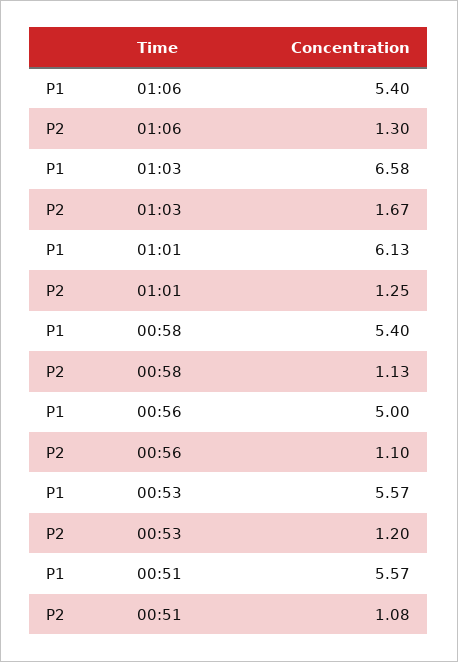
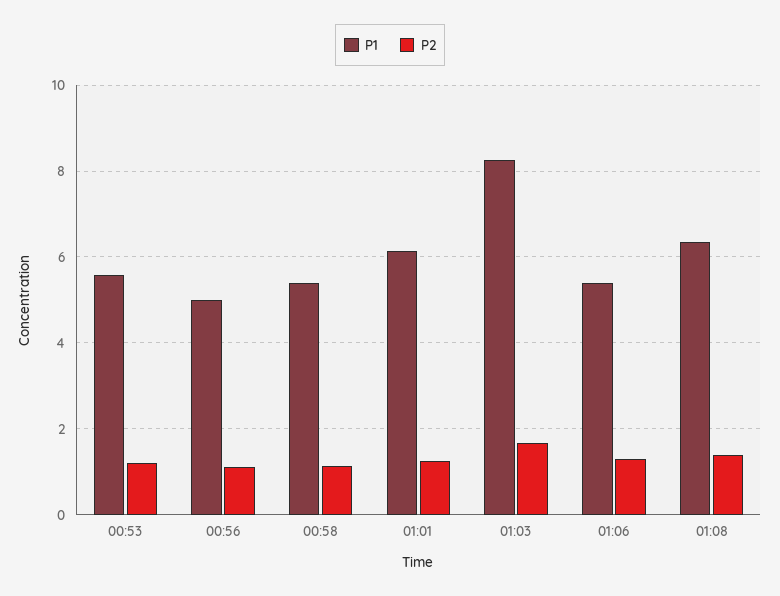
P1, 01:03: 6.58 -> 8.2
P1, 00:51: 5.57 -> none
P2, 00:51: 1.08 -> none
P1, 01:08: none -> 6.4
P2, 01:08: none -> 1.4

